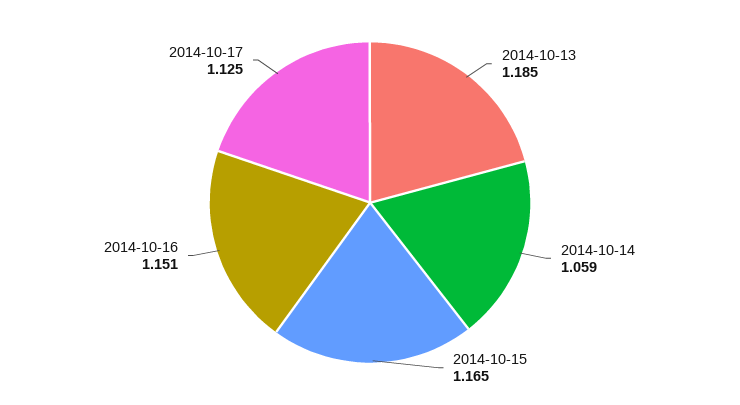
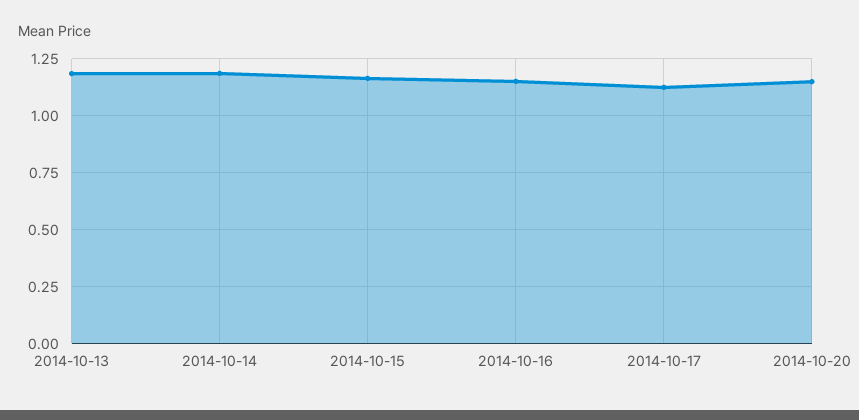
2014-10-14: 1.059 -> 1.2
2014-10-20: none -> 1.15

